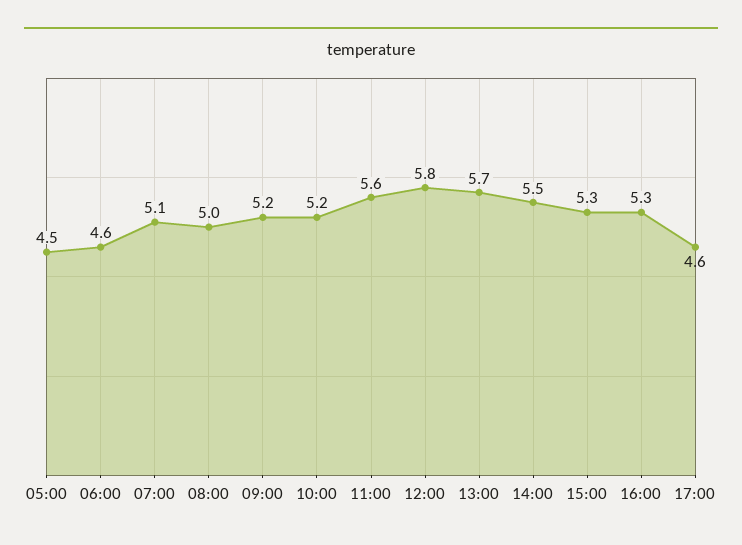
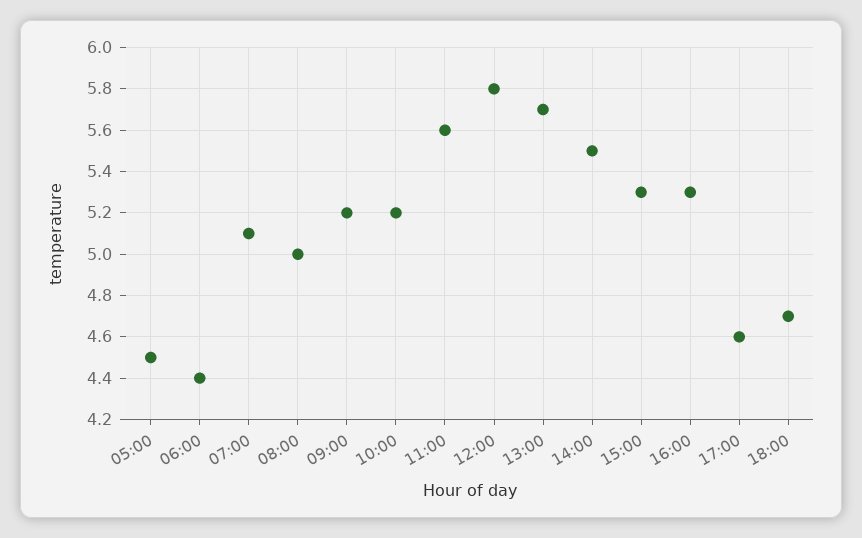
06:00: 4.6 -> 4.4
18:00: none -> 4.7

